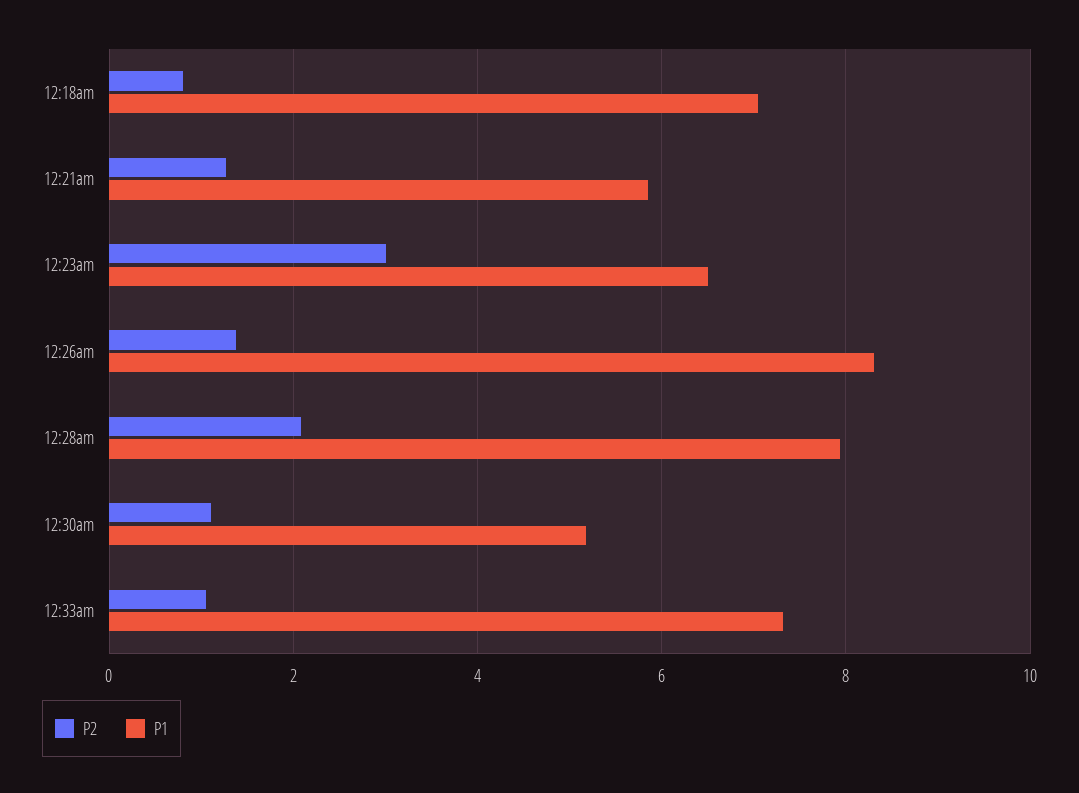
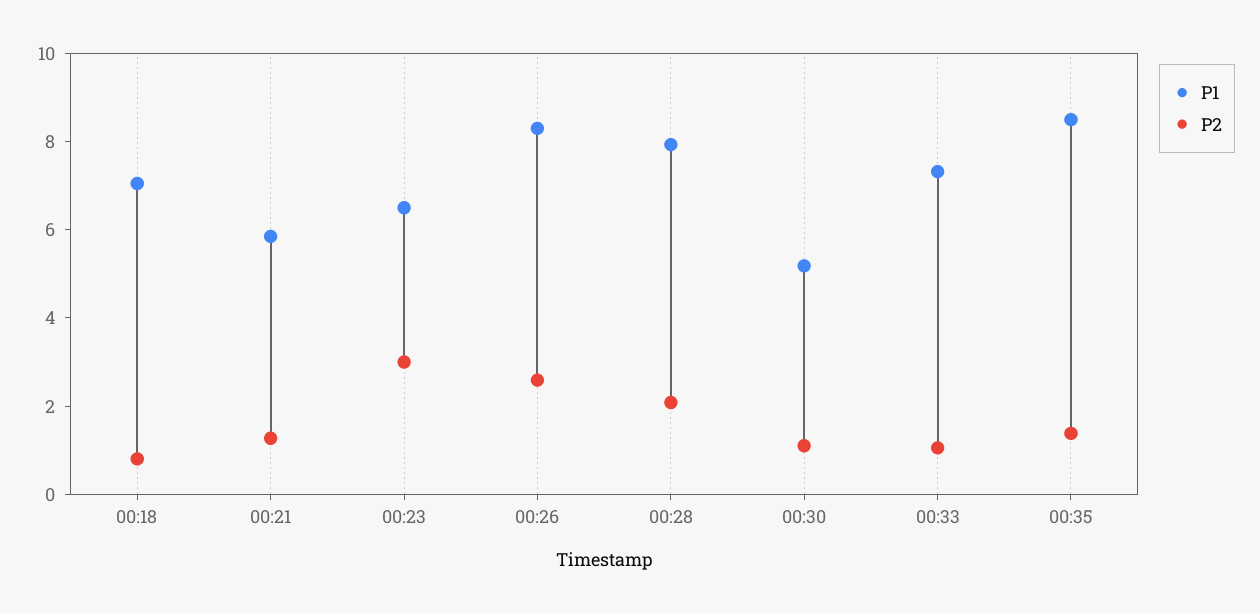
P2, 12:26am: 1.4 -> 2.5
P1, 00:35: none -> 8.5
P2, 00:35: none -> 1.5

